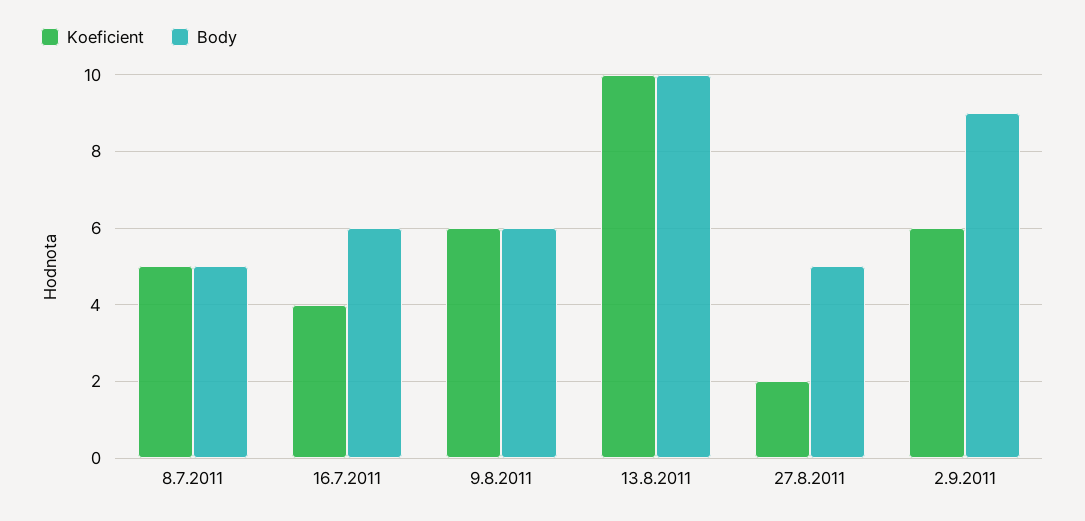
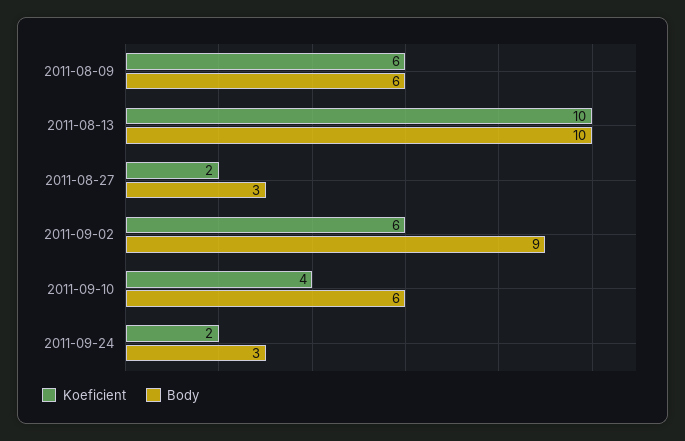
Koeficient, 8.7.2011: 5 -> none
Body, 8.7.2011: 5 -> none
Koeficient, 16.7.2011: 4 -> none
Body, 16.7.2011: 6 -> none
Body, 27.8.2011: 5 -> 3
Koeficient, 2011-09-10: none -> 4
Body, 2011-09-10: none -> 6
Koeficient, 2011-09-24: none -> 2
Body, 2011-09-24: none -> 3

